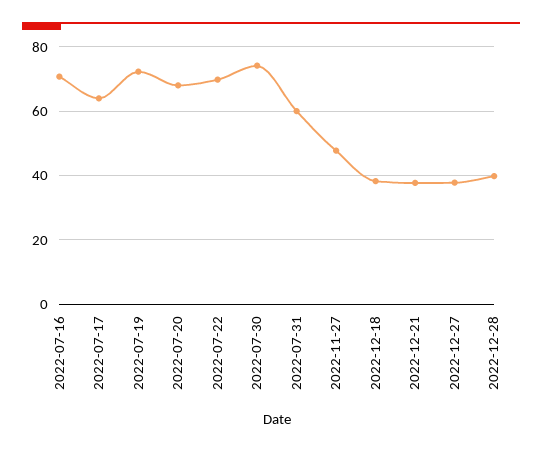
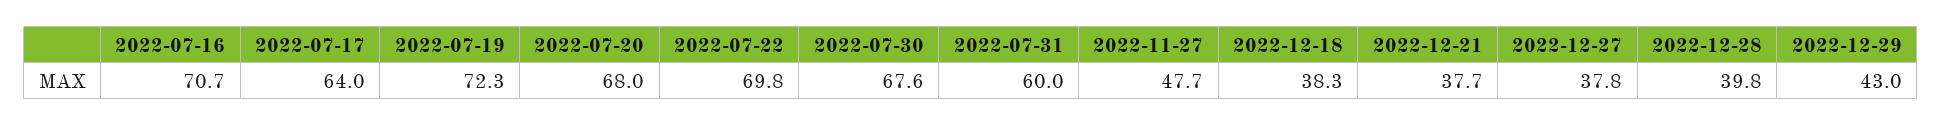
2022-07-30: 74 -> 67.6
2022-12-29: none -> 43

